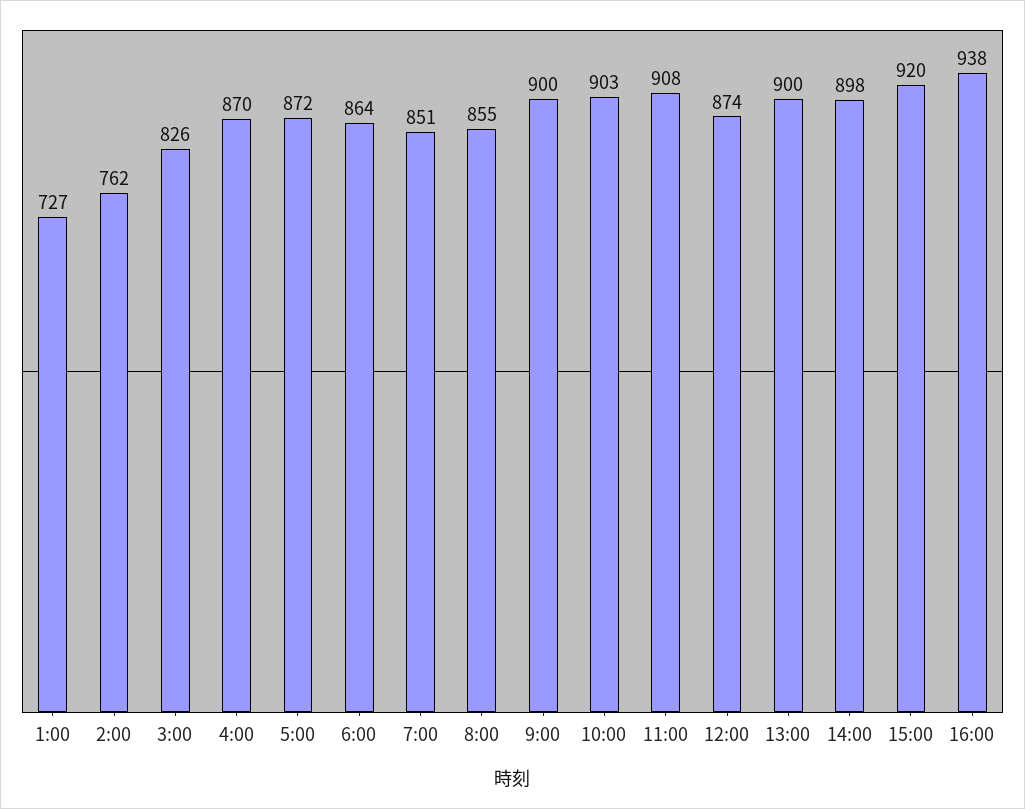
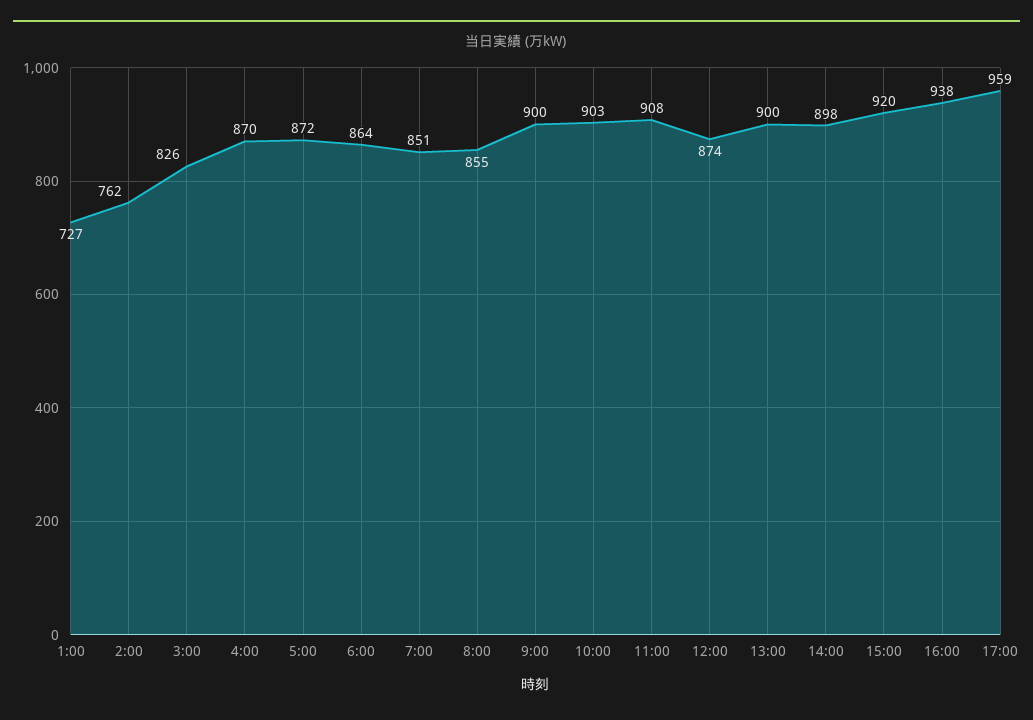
17:00: none -> 959

